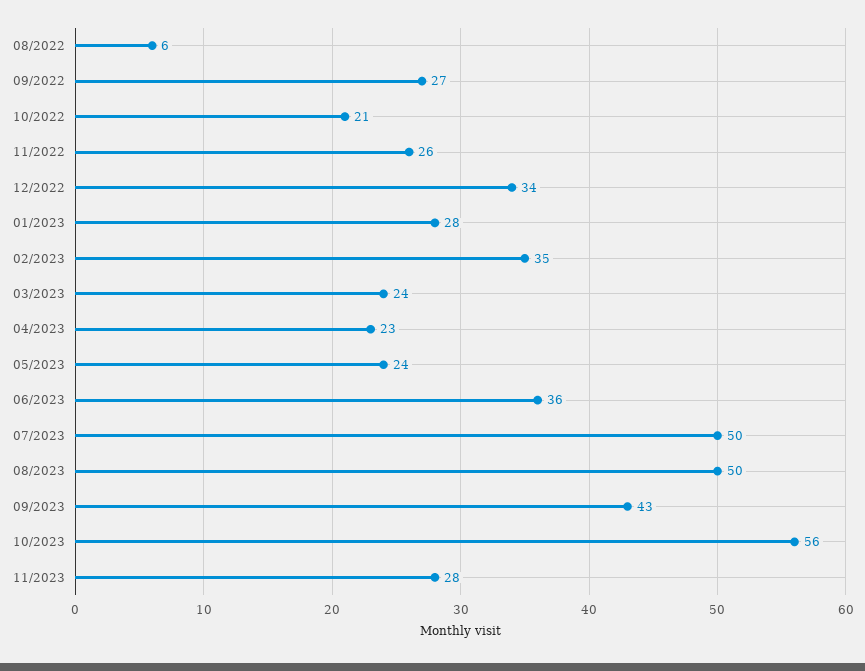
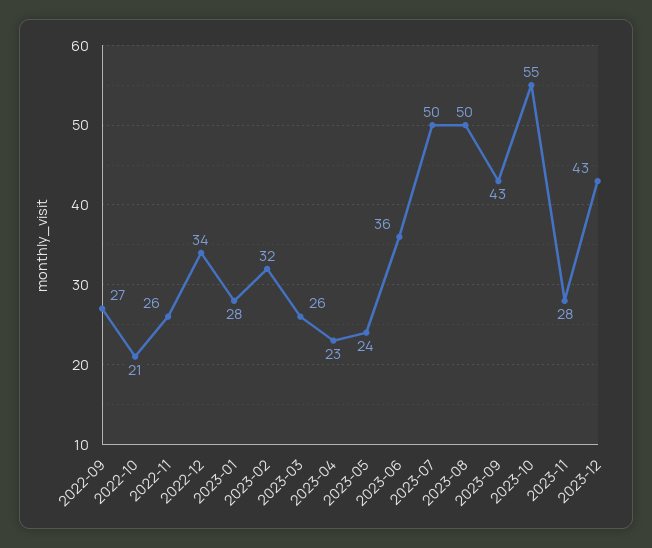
08/2022: 6 -> none
02/2023: 35 -> 32
03/2023: 24 -> 26
10/2023: 56 -> 55
2023-12: none -> 43

